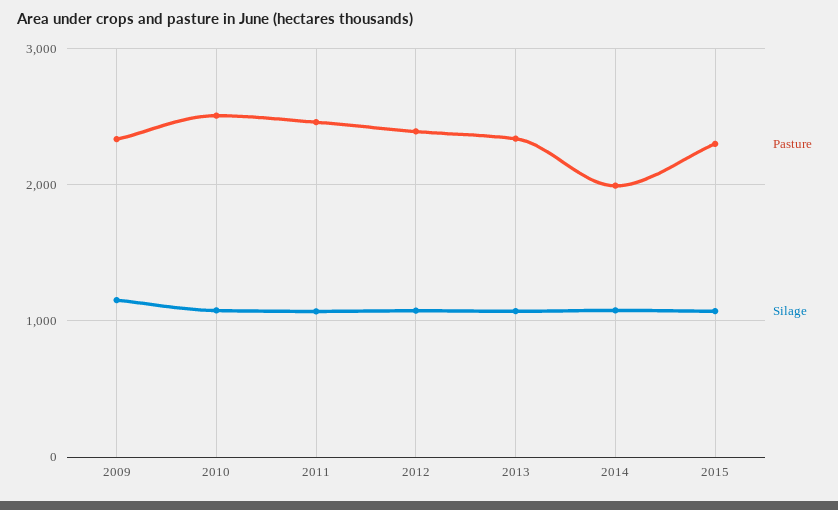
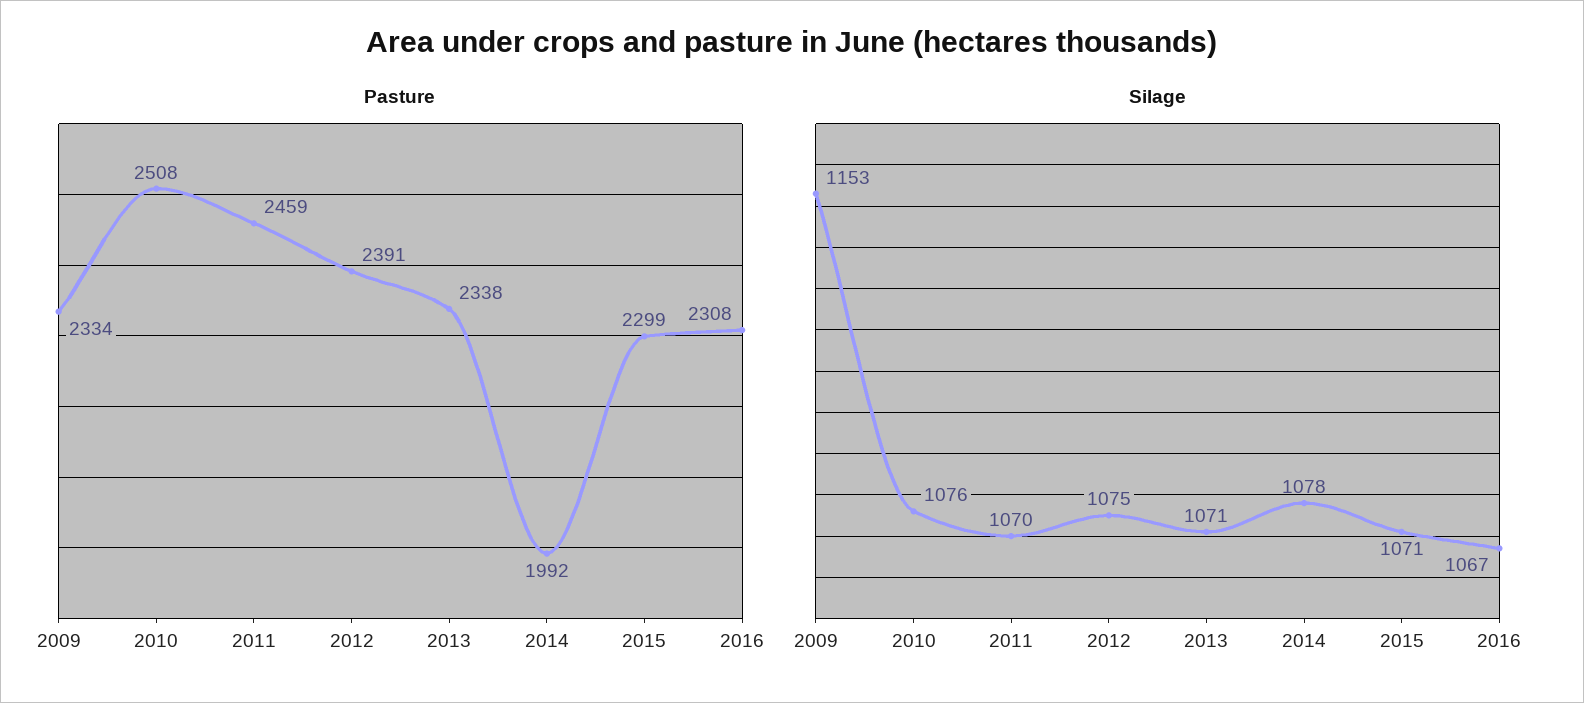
Pasture, 2016: none -> 2308
Silage, 2016: none -> 1067

